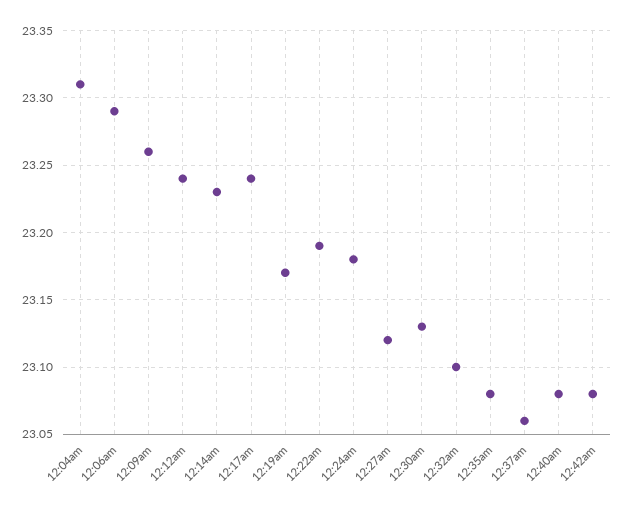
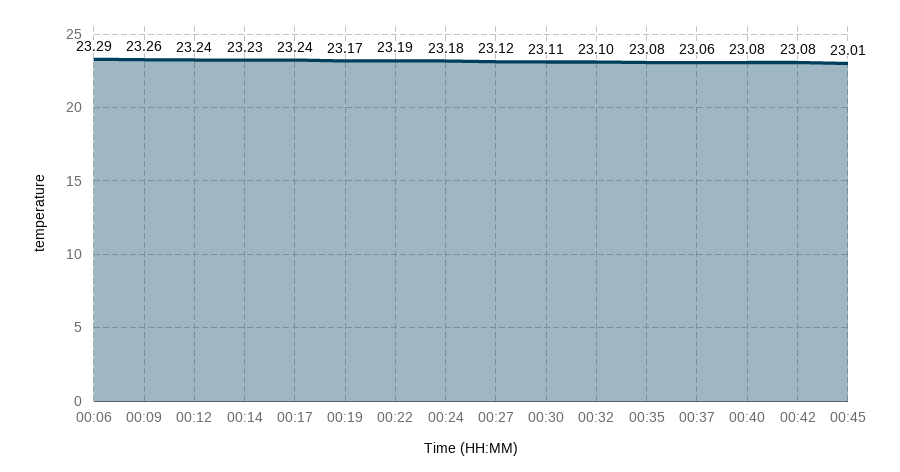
12:04am: 23.31 -> none
12:30am: 23.13 -> 23.11
00:45: none -> 23.01

